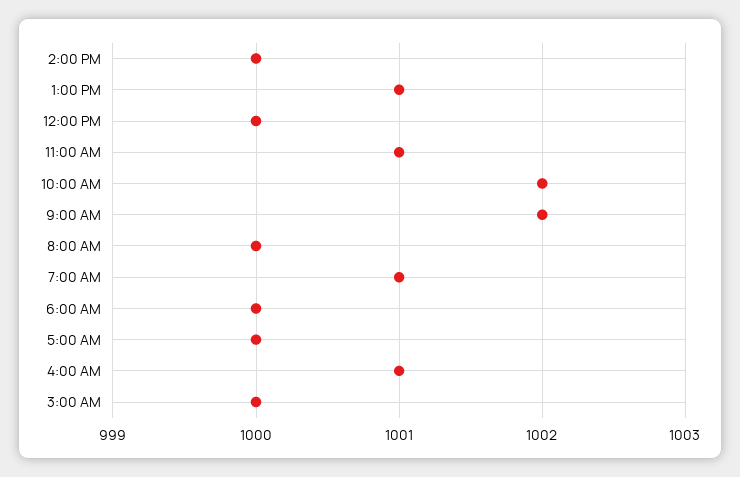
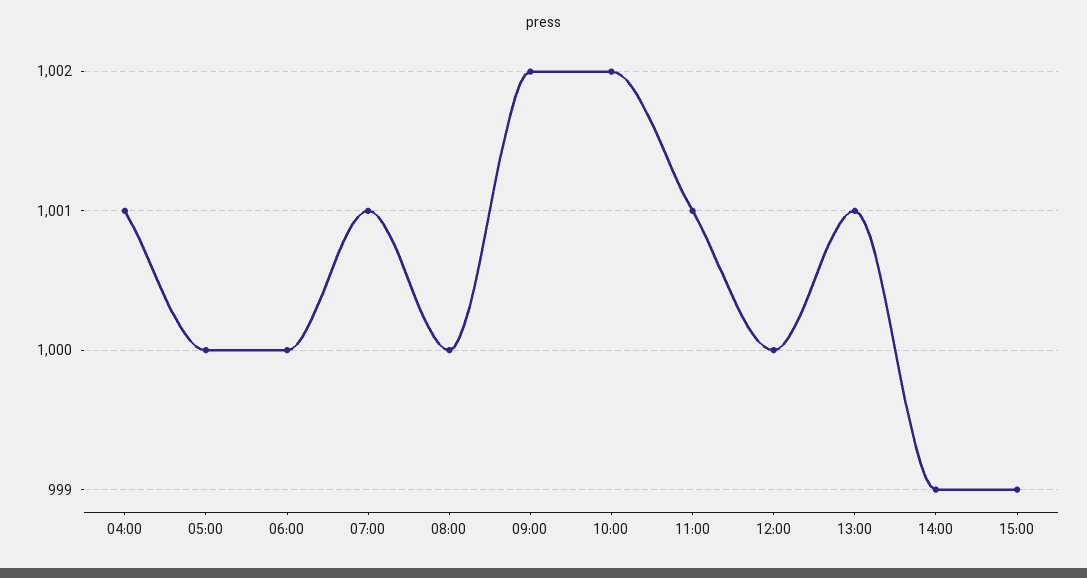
2:00 PM: 1000 -> 999
3:00 AM: 1000 -> none
15:00: none -> 999

